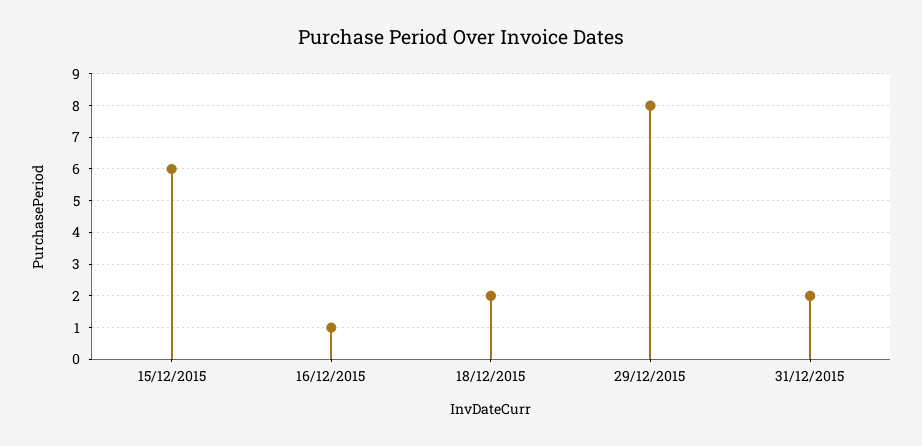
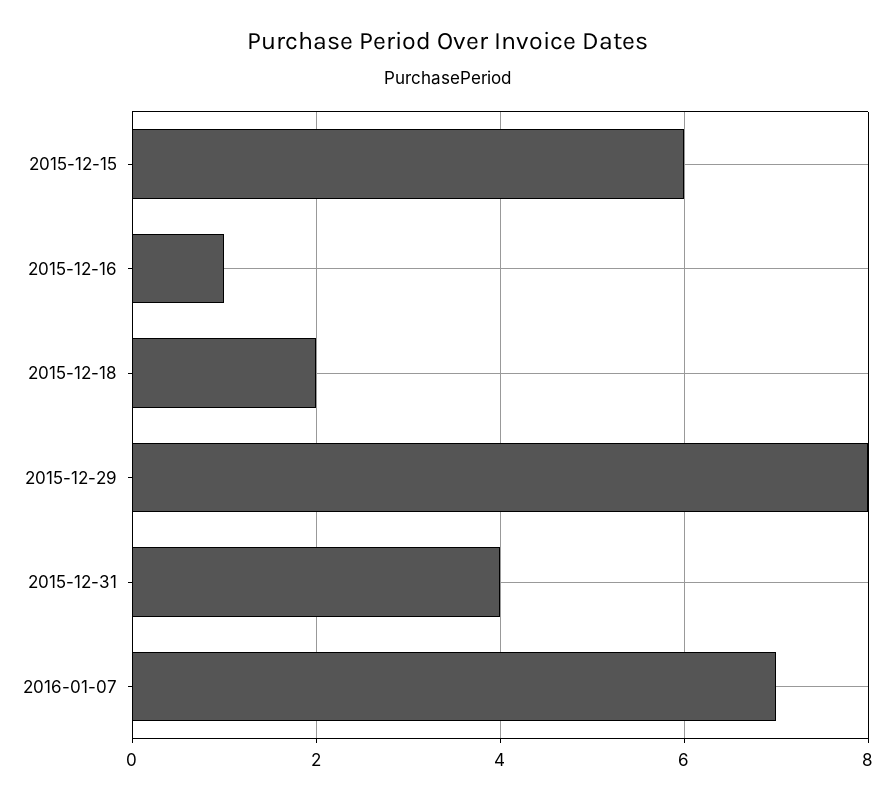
31/12/2015: 2 -> 4
2016-01-07: none -> 7

